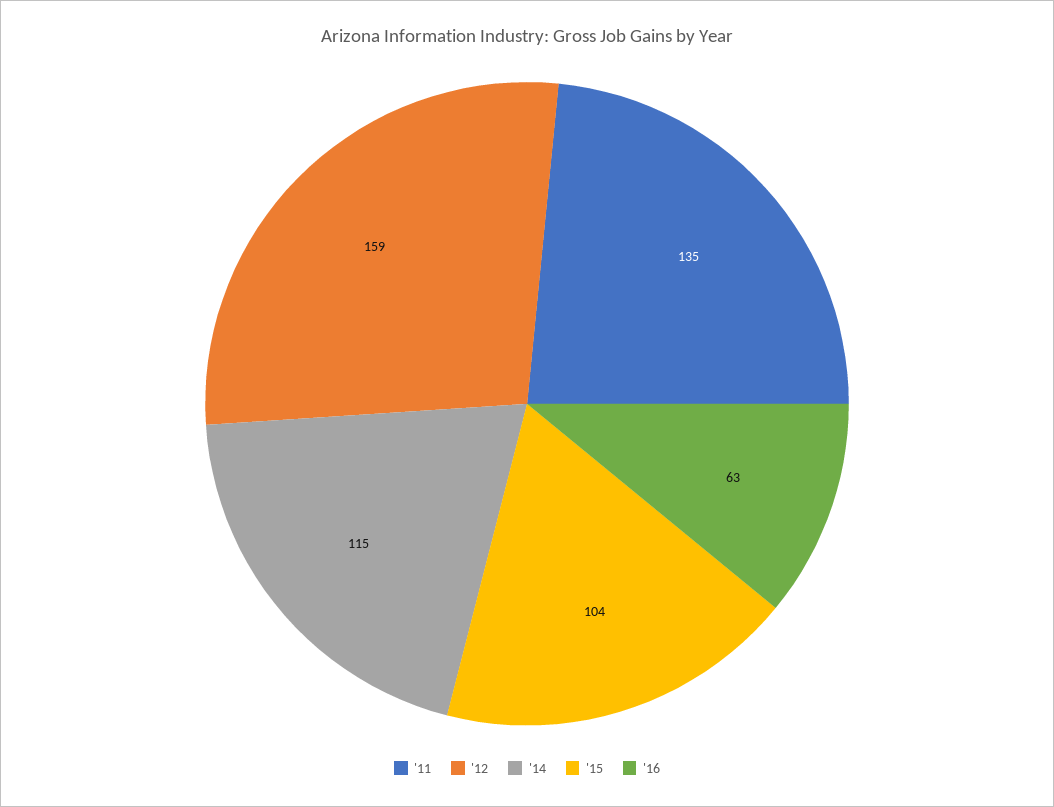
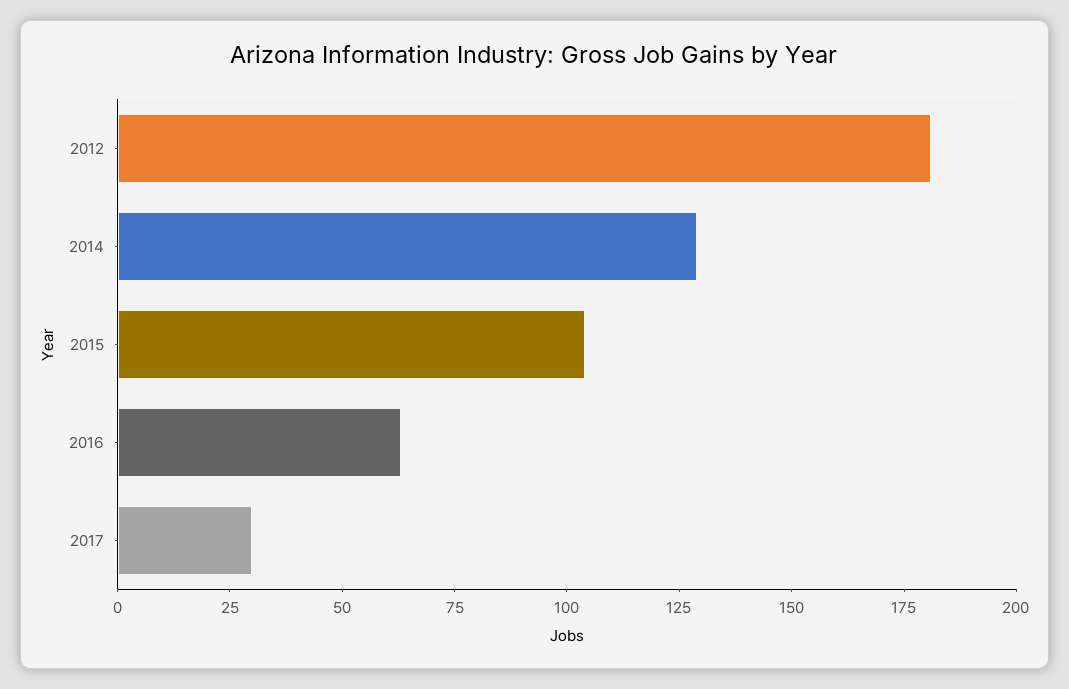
'11: 135 -> none
'12: 159 -> 180
'14: 115 -> 130
2017: none -> 30

